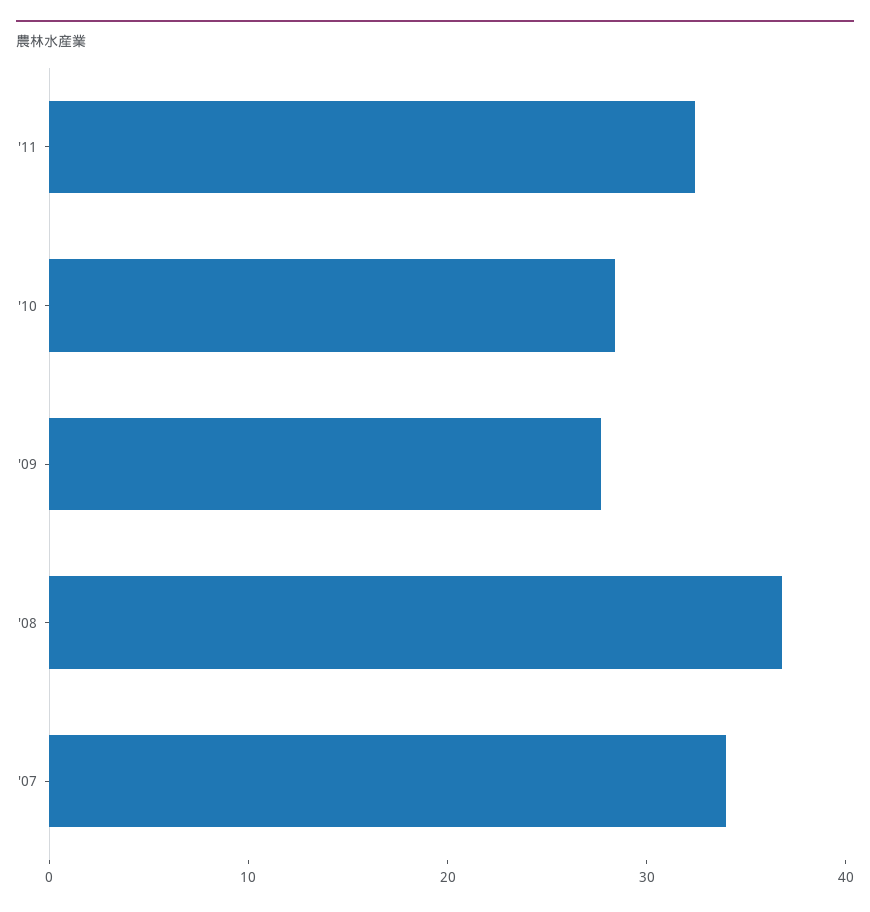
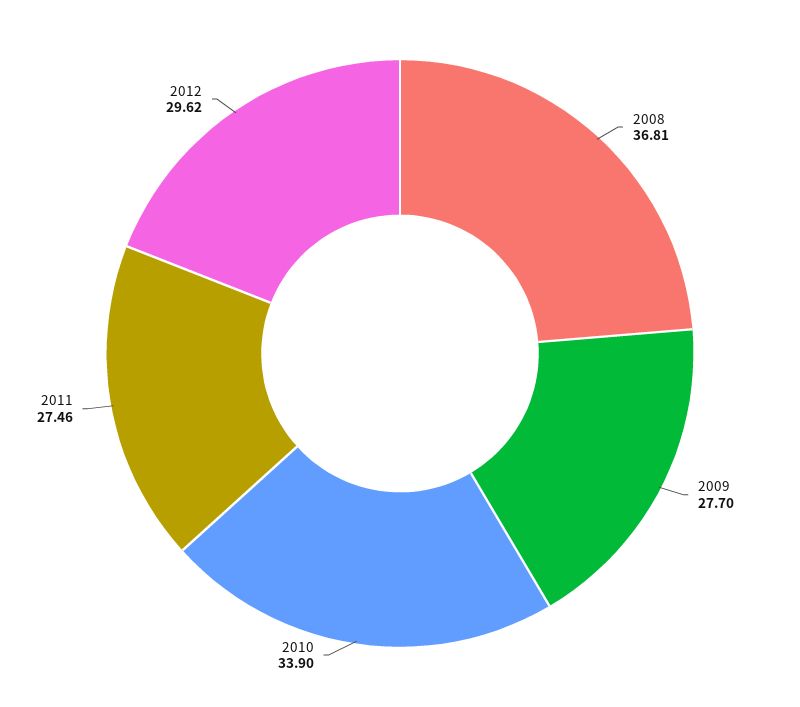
'11: 32 -> 27.46
'10: 28 -> 33.9
'07: 34 -> none
2012: none -> 29.62

